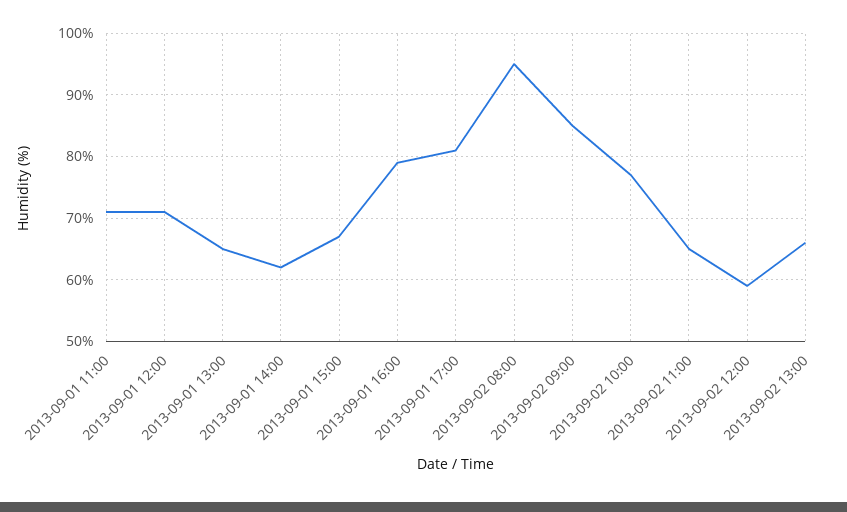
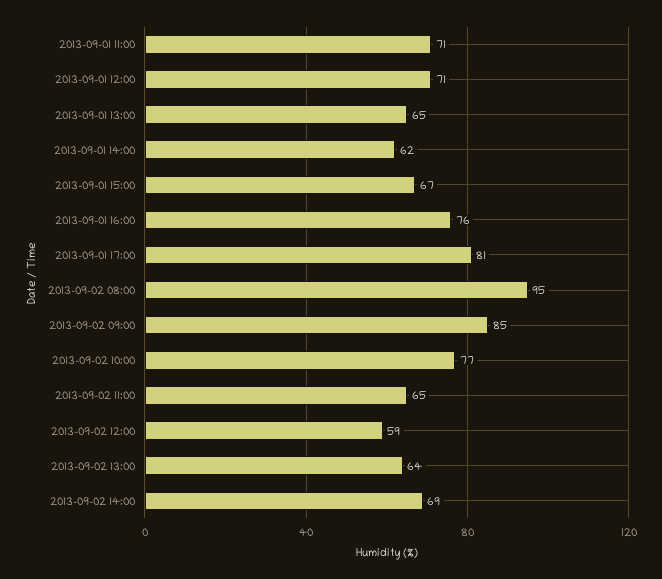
2013-09-01 16:00: 79 -> 76
2013-09-02 13:00: 66 -> 64
2013-09-02 14:00: none -> 69

